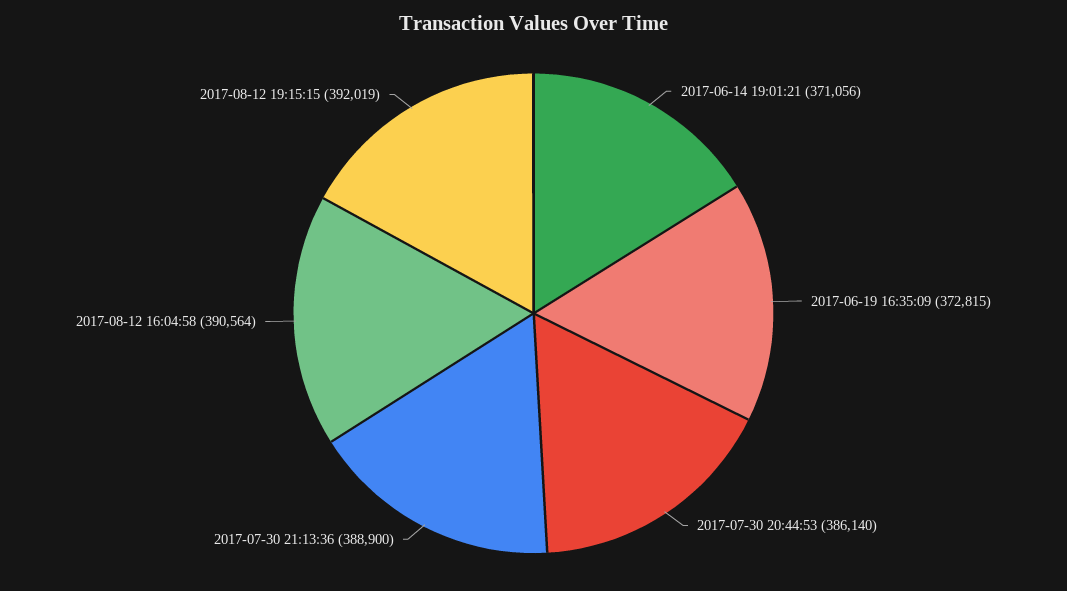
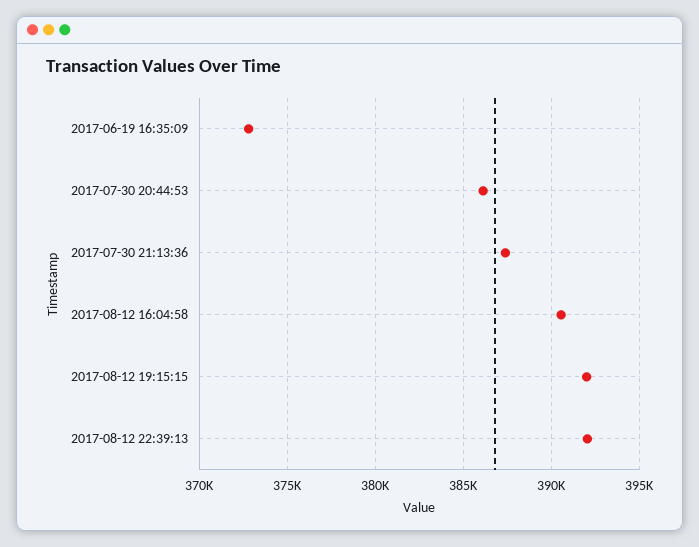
2017-06-14 19:01:21: 371056 -> none
2017-07-30 21:13:36: 388900 -> 387500
2017-08-12 22:39:13: none -> 392000

